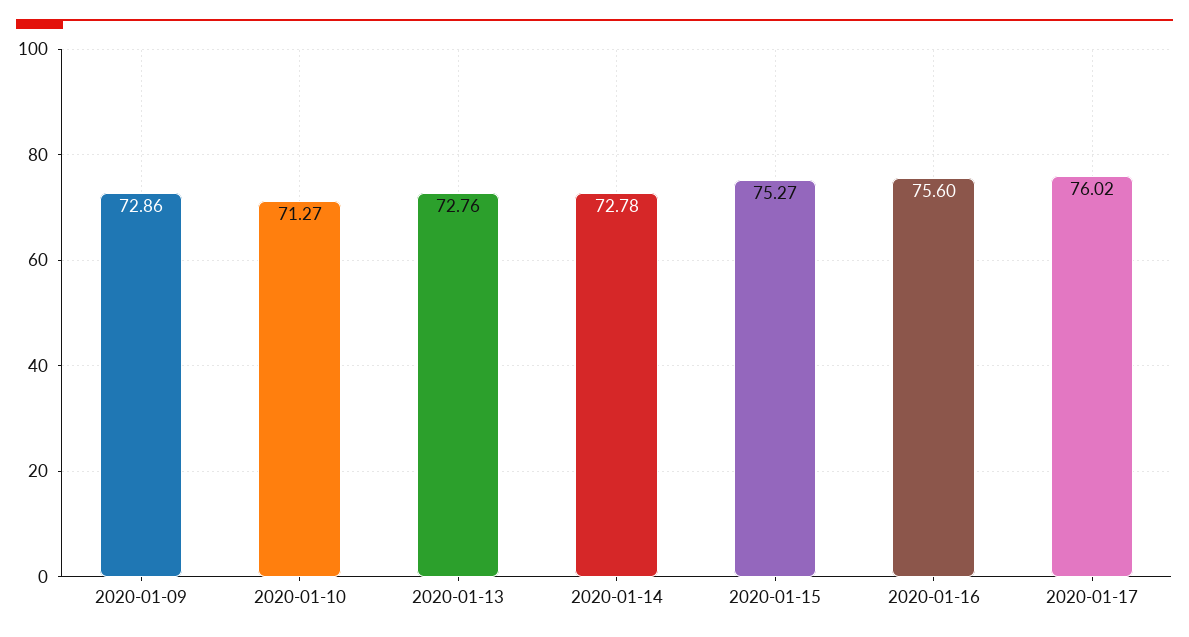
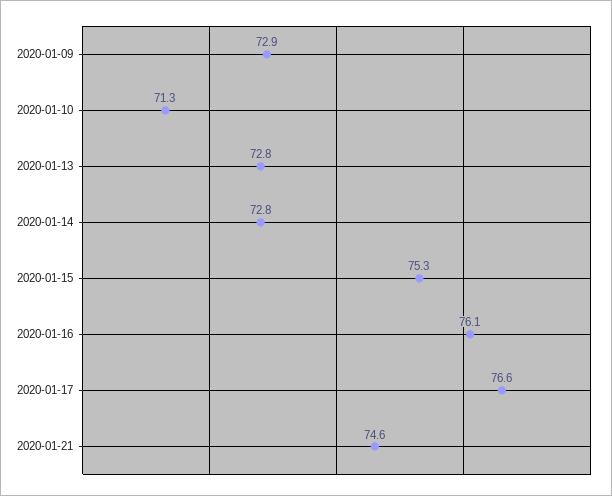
2020-01-16: 75.6 -> 76.1
2020-01-17: 76.02 -> 76.6
2020-01-21: none -> 74.6

